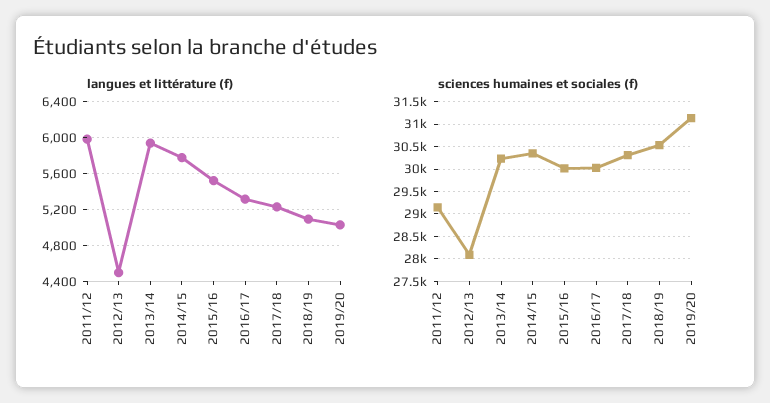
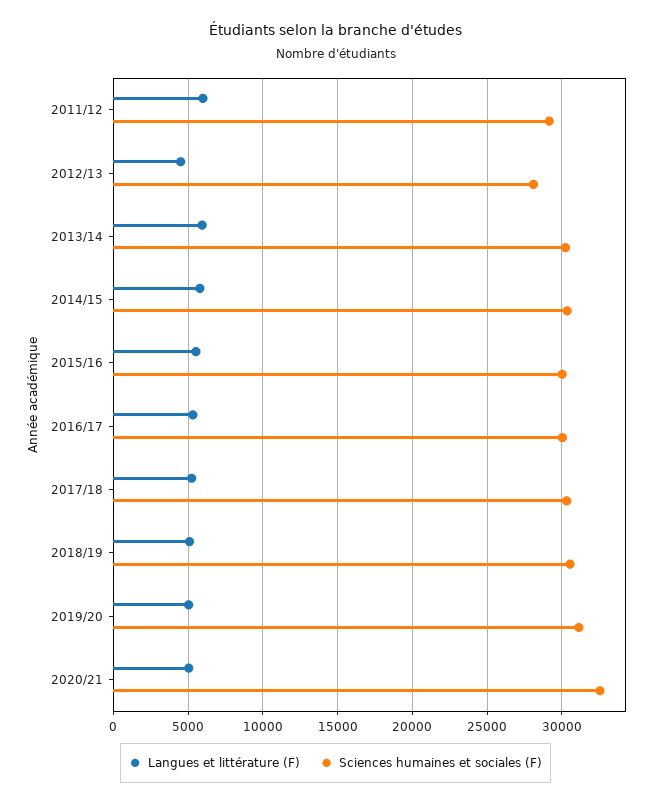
langues et littérature (f), 2020/21: none -> 5000
sciences humaines et sociales (f), 2020/21: none -> 32500

